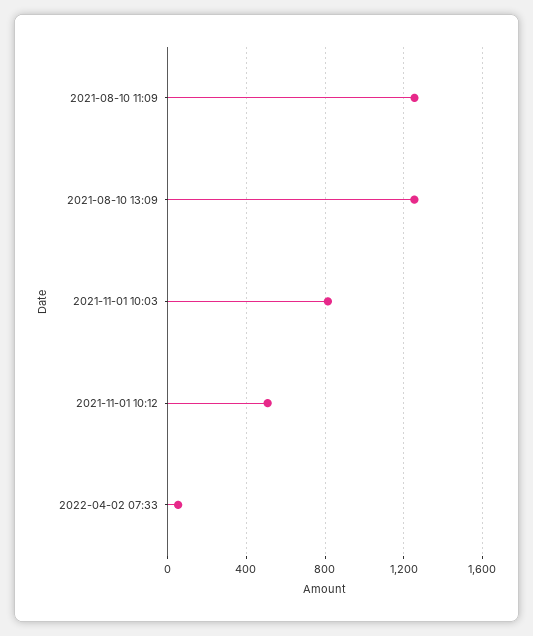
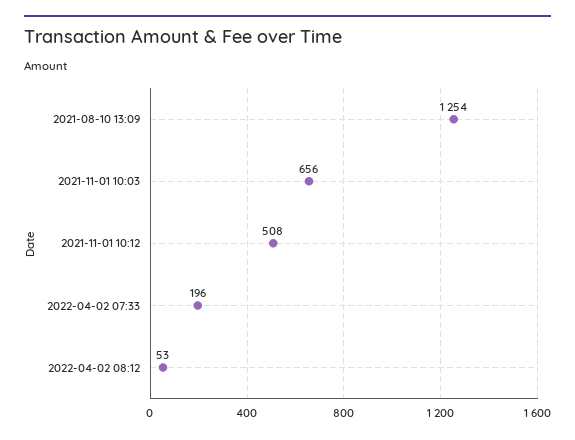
2021-08-10 11:09: 1250 -> none
2021-11-01 10:03: 800 -> 656
2022-04-02 07:33: 50 -> 196
2022-04-02 08:12: none -> 53

